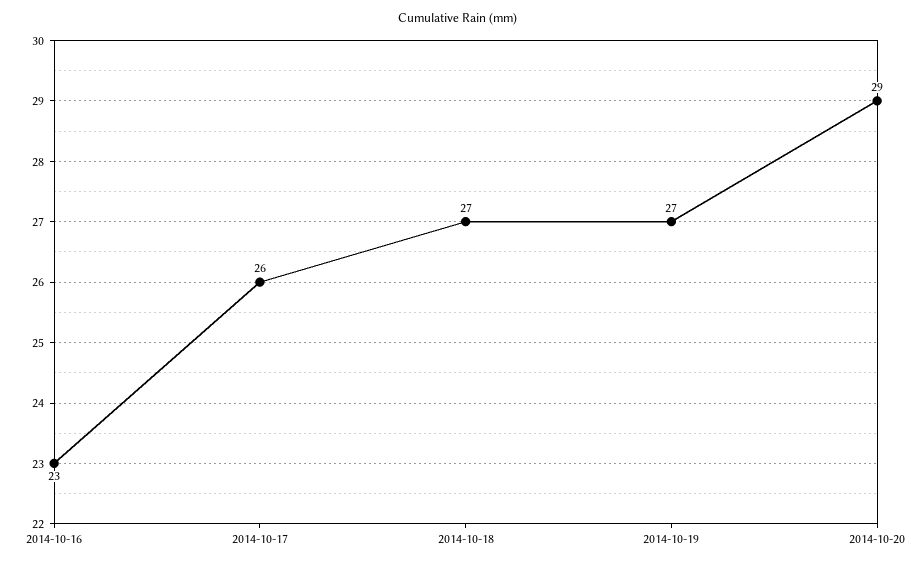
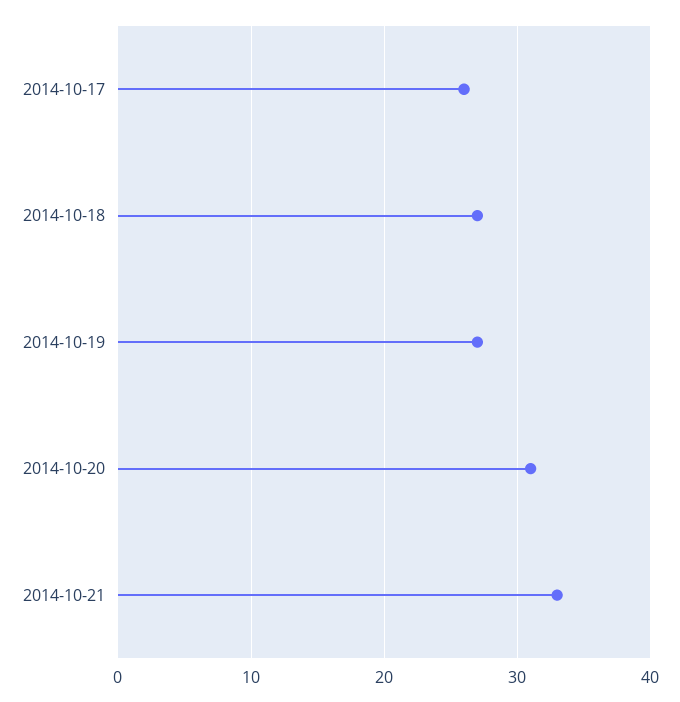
2014-10-16: 23 -> none
2014-10-20: 29 -> 31
2014-10-21: none -> 33

